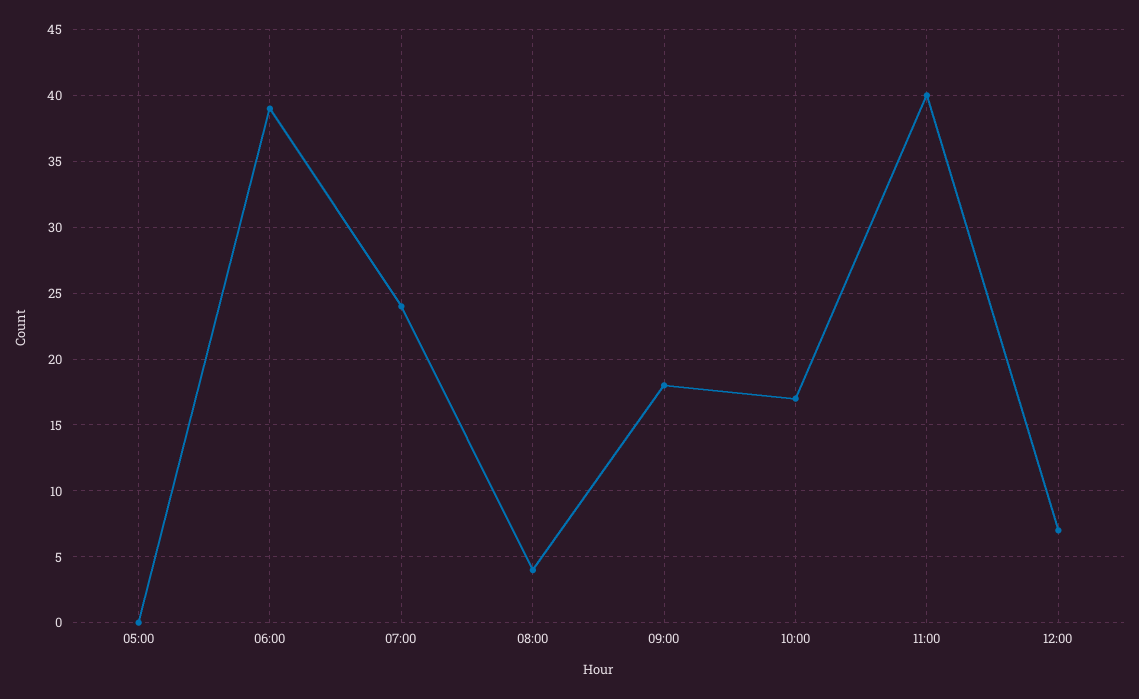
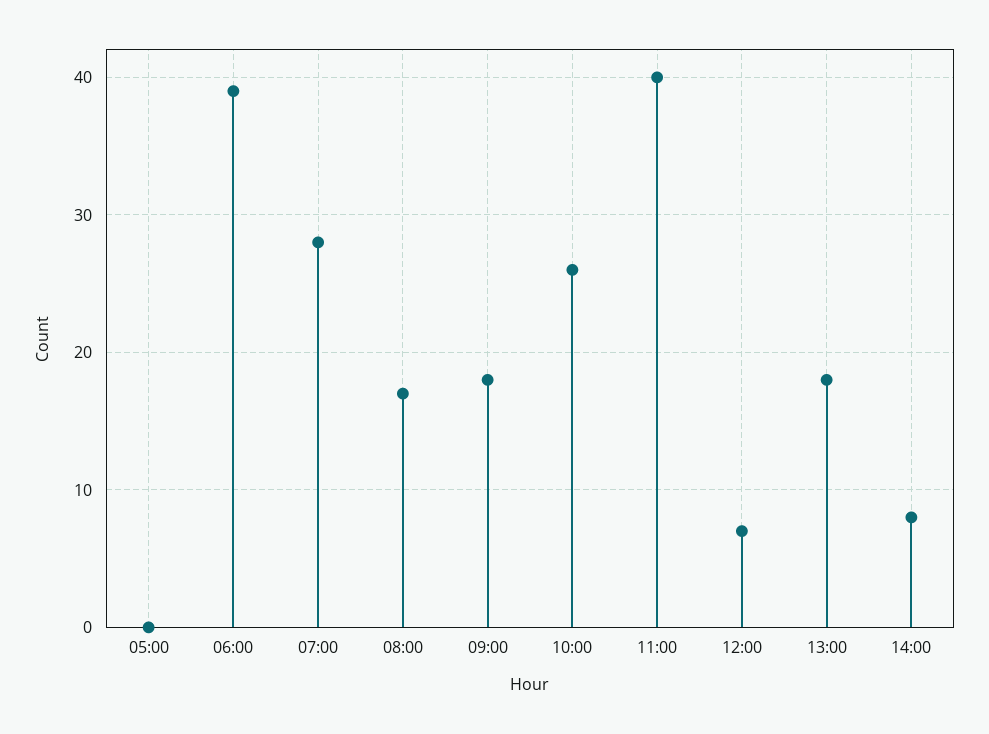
07:00: 24 -> 28
08:00: 4 -> 17
10:00: 17 -> 26
13:00: none -> 18
14:00: none -> 8

